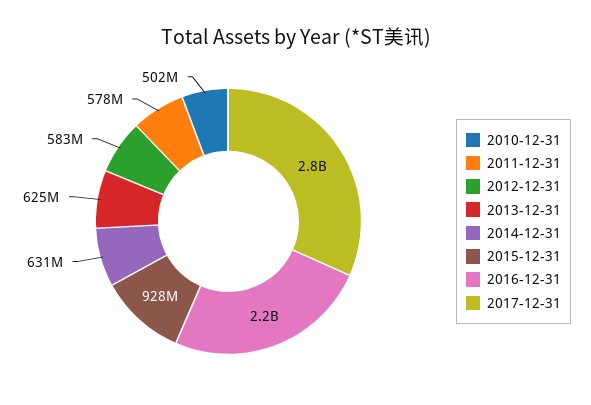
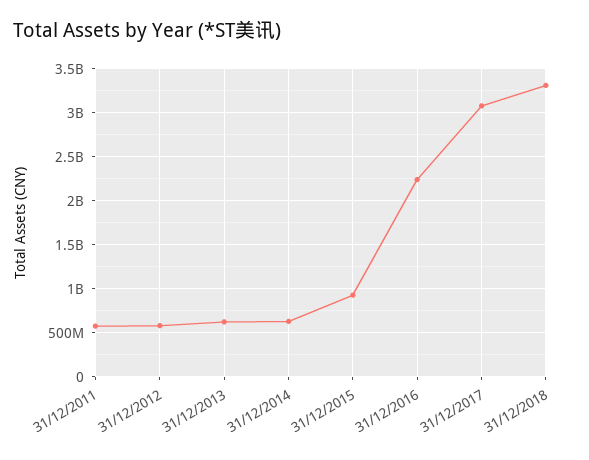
2010-12-31: 502000000 -> none
2017-12-31: 2800000000 -> 3100000000
31/12/2018: none -> 3300000000

